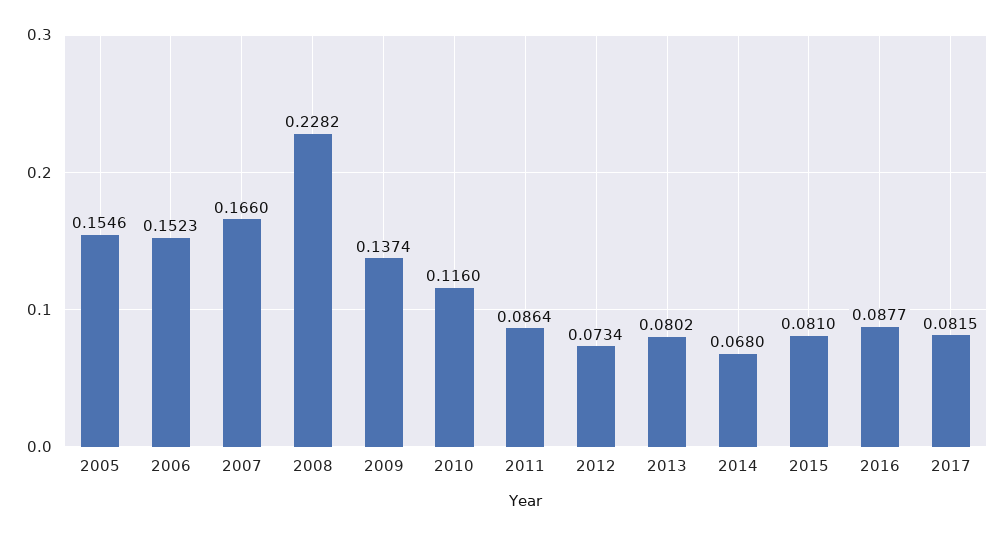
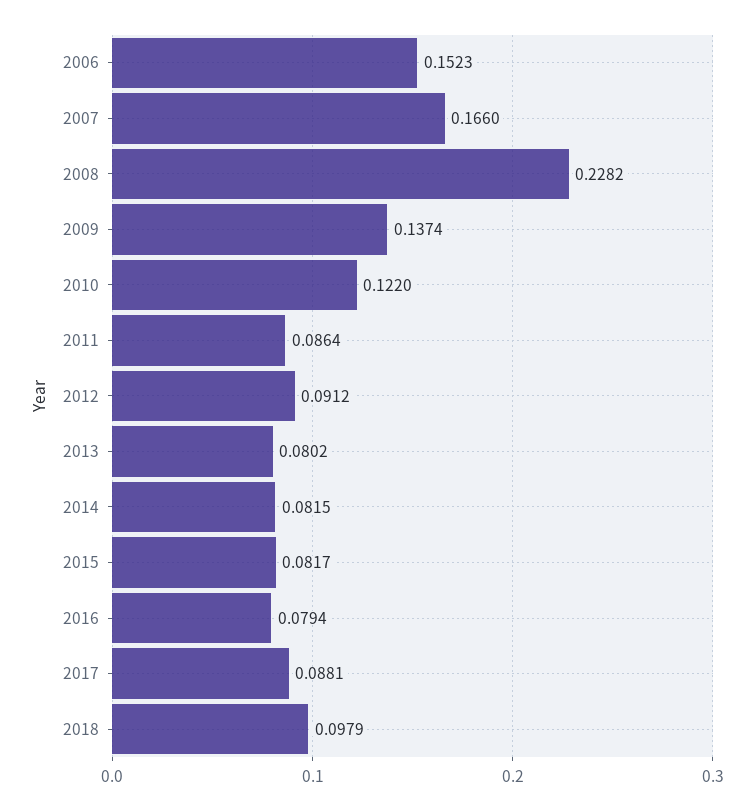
2005: 0.1546 -> none
2010: 0.116 -> 0.122
2012: 0.0734 -> 0.0912
2014: 0.068 -> 0.0815
2015: 0.081 -> 0.0817
2016: 0.0877 -> 0.0794
2017: 0.0815 -> 0.0881
2018: none -> 0.0979

